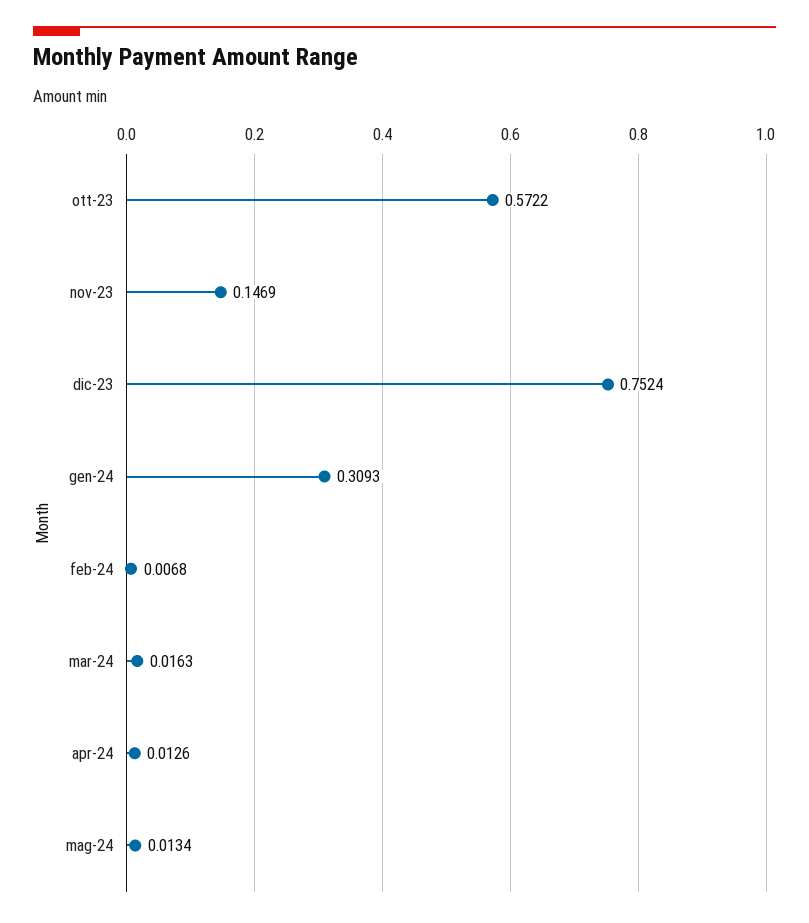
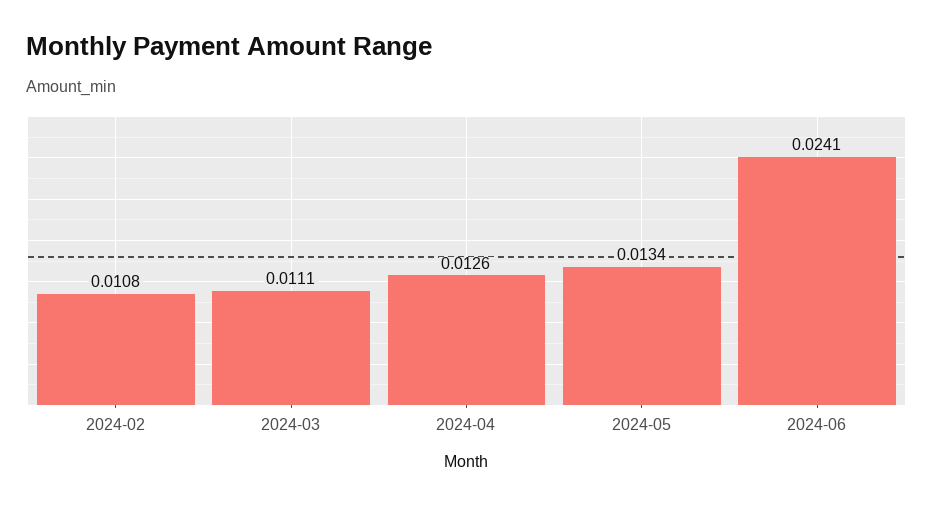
ott-23: 0.5722 -> none
nov-23: 0.1469 -> none
dic-23: 0.7524 -> none
gen-24: 0.3093 -> none
feb-24: 0.0068 -> 0.0108
mar-24: 0.0163 -> 0.0111
2024-06: none -> 0.0241

